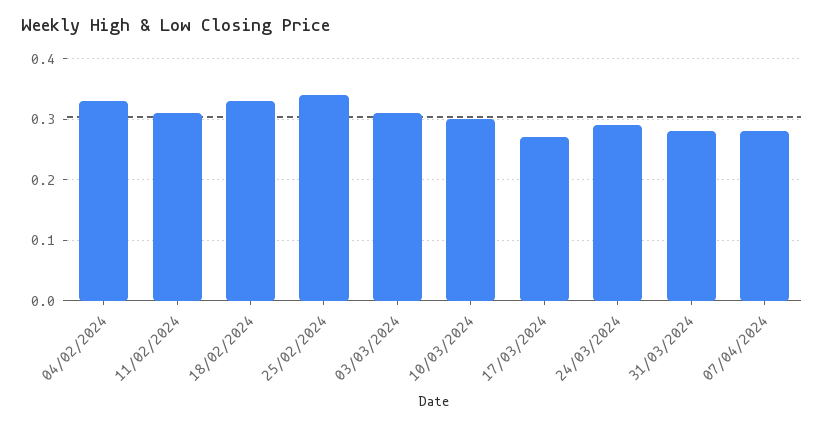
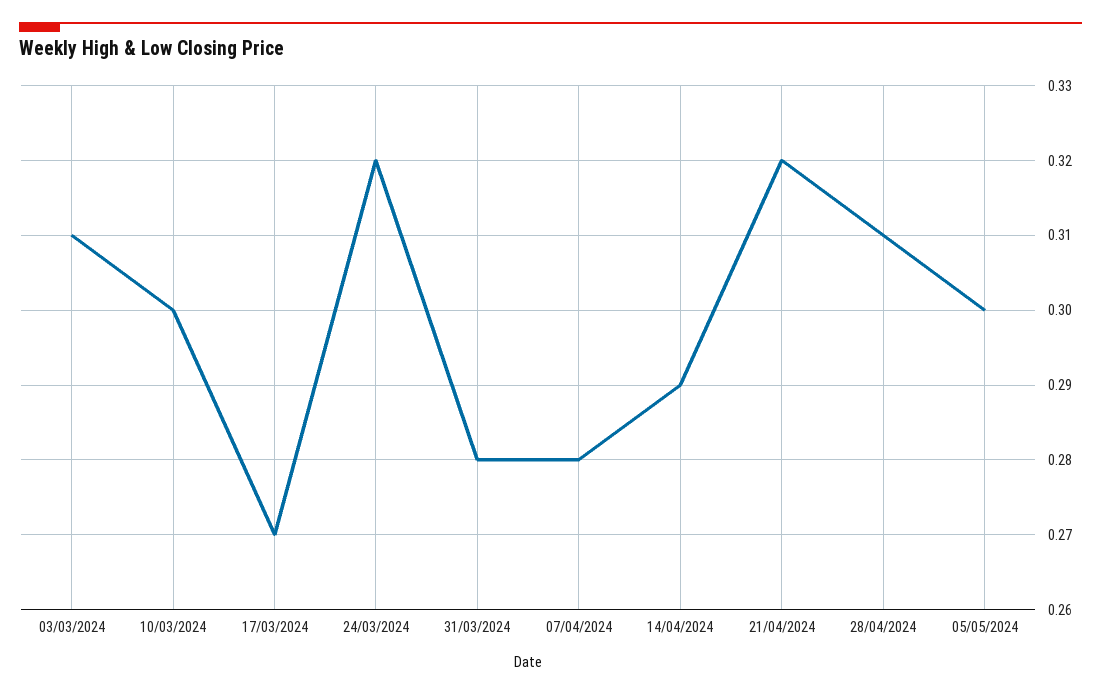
04/02/2024: 0.33 -> none
11/02/2024: 0.31 -> none
18/02/2024: 0.33 -> none
25/02/2024: 0.34 -> none
24/03/2024: 0.29 -> 0.32
14/04/2024: none -> 0.29
21/04/2024: none -> 0.32
28/04/2024: none -> 0.31
05/05/2024: none -> 0.3

